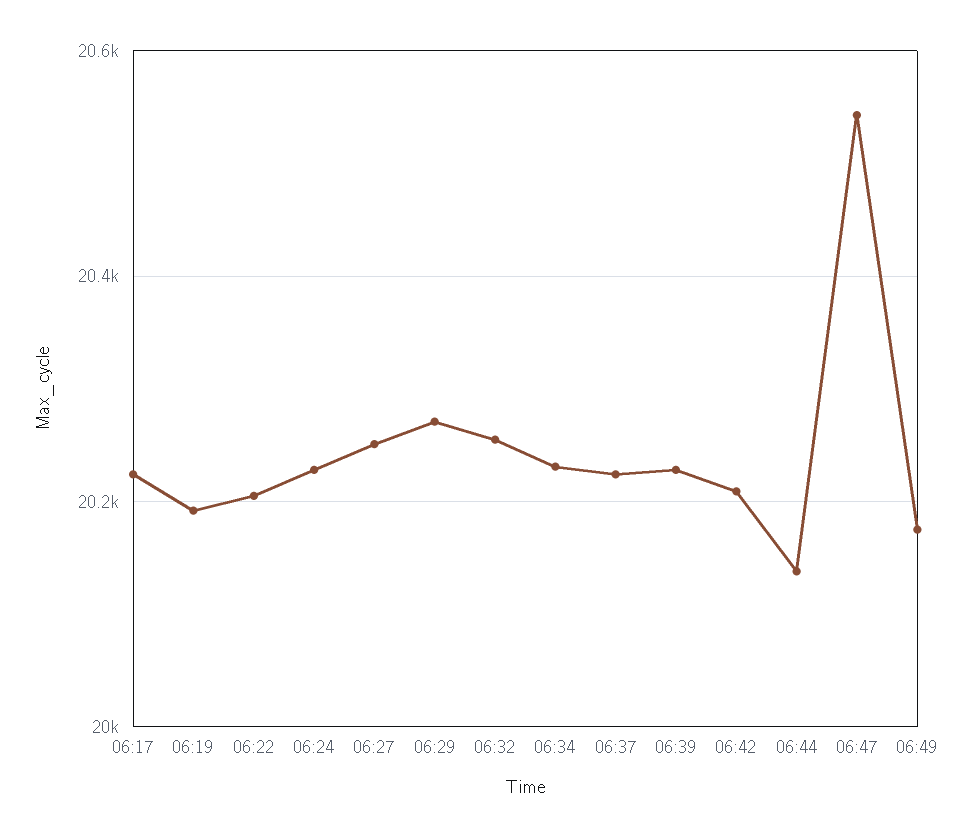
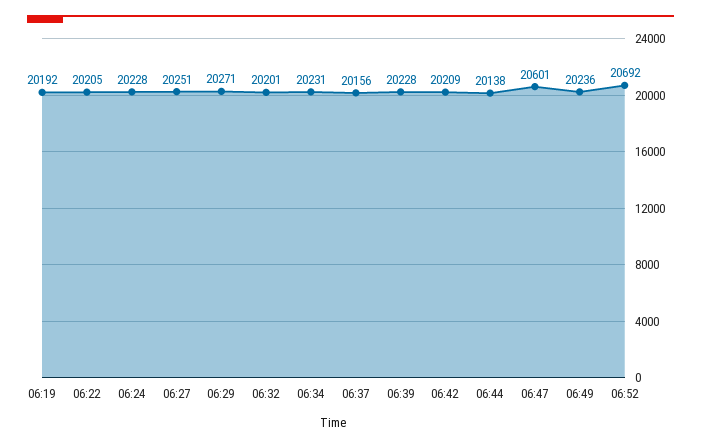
06:17: 20220 -> none
06:32: 20260 -> 20201
06:37: 20220 -> 20156
06:47: 20540 -> 20601
06:49: 20180 -> 20236
06:52: none -> 20692

